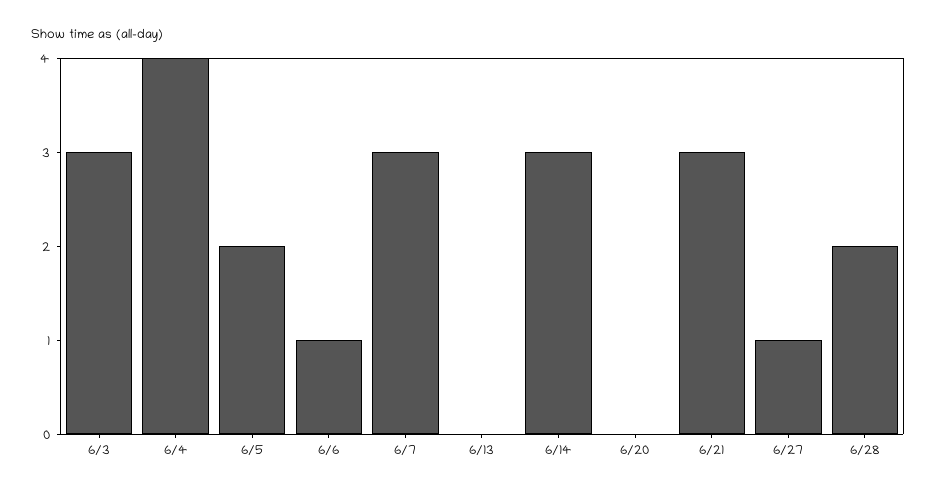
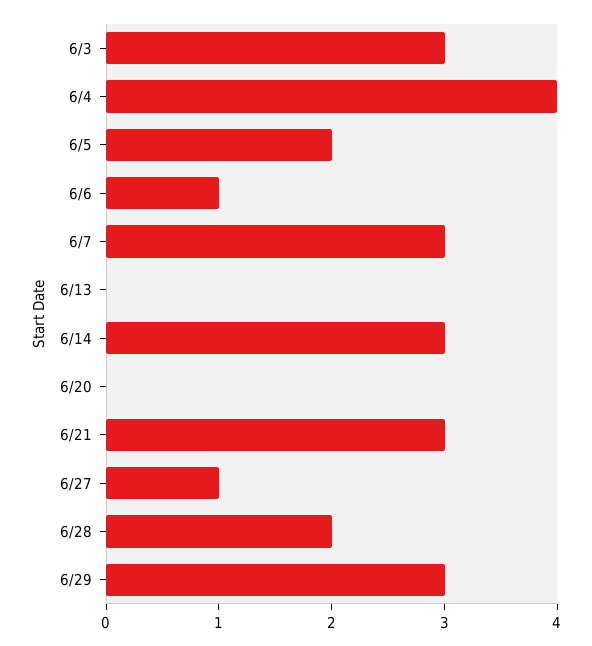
6/29: none -> 3

